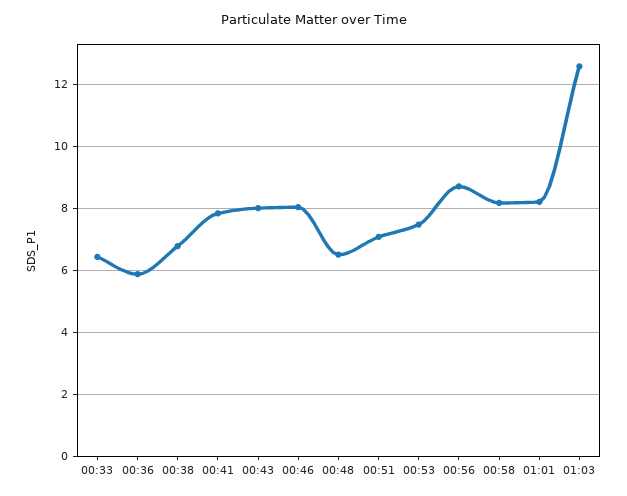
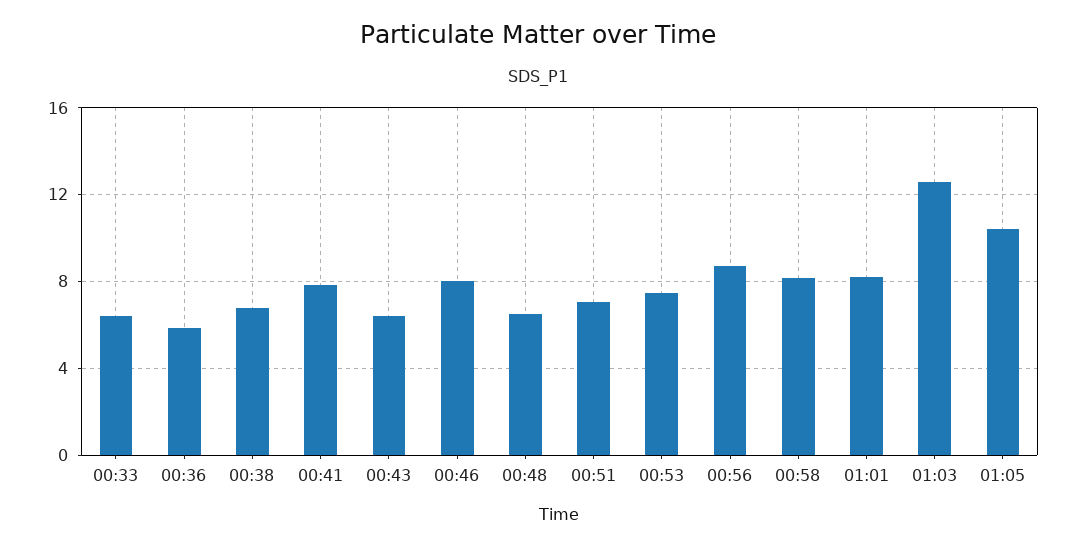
00:43: 8 -> 6.5
01:05: none -> 10.5

